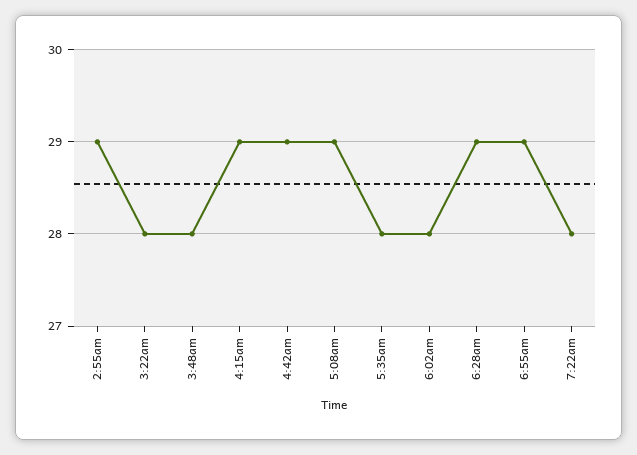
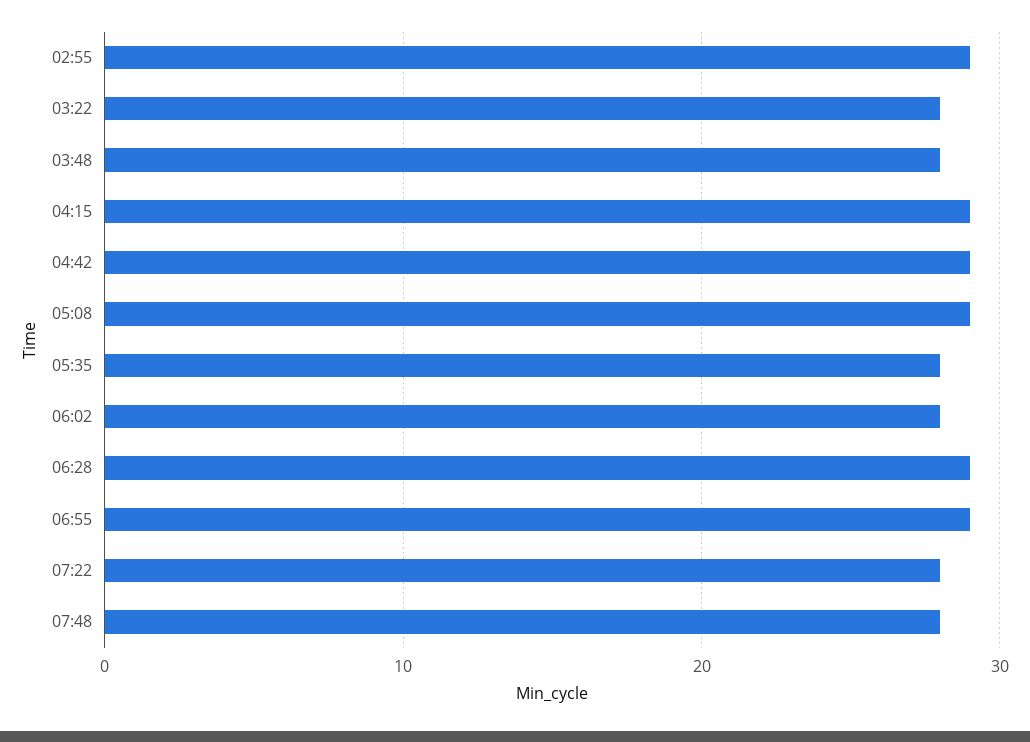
07:48: none -> 28

